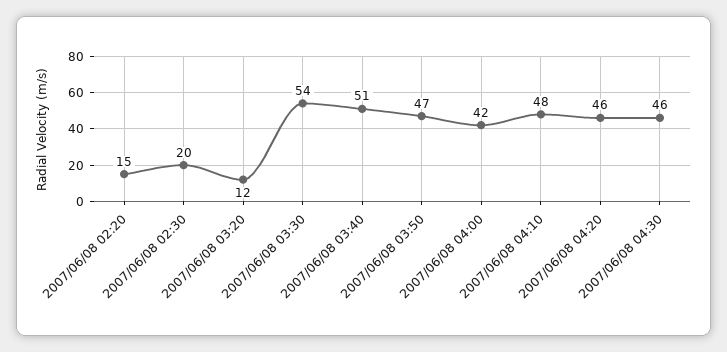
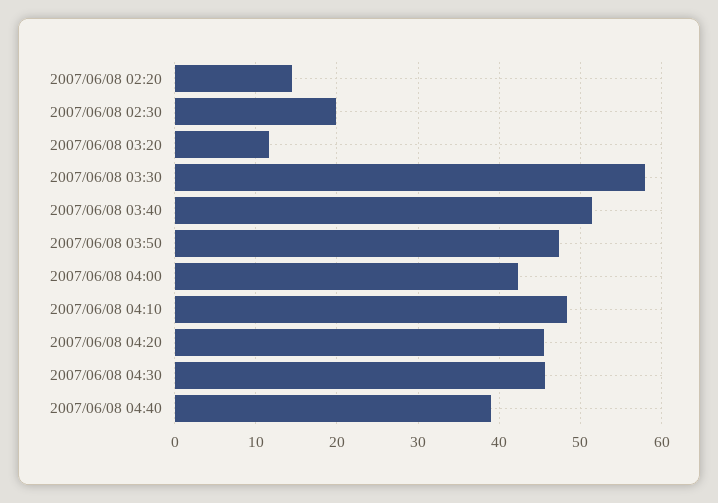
2007/06/08 03:30: 54 -> 58
2007/06/08 04:40: none -> 39

